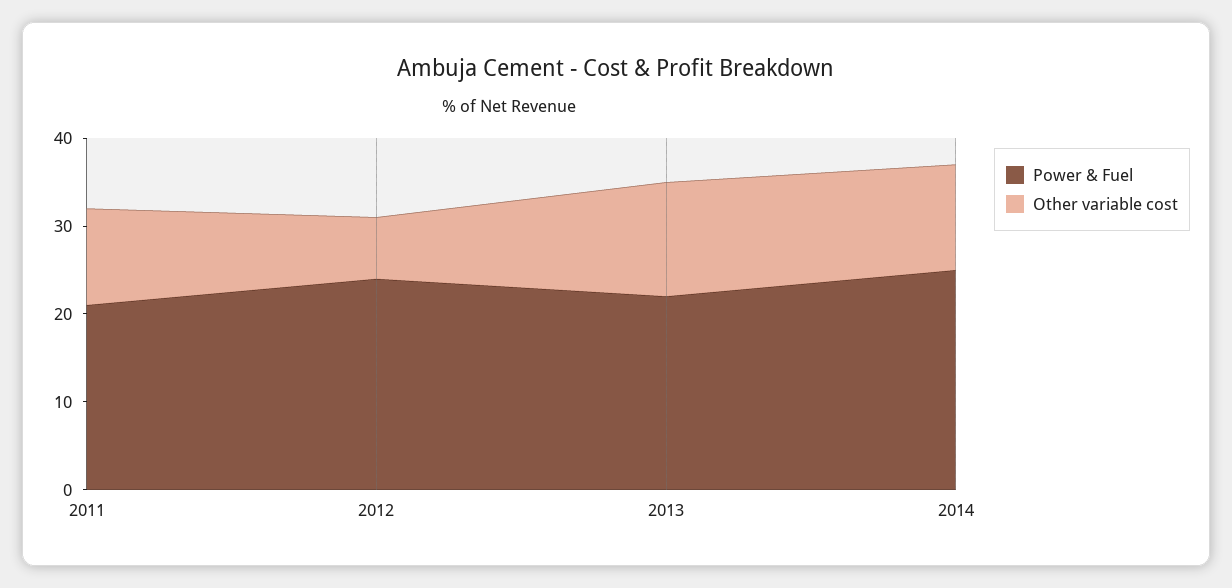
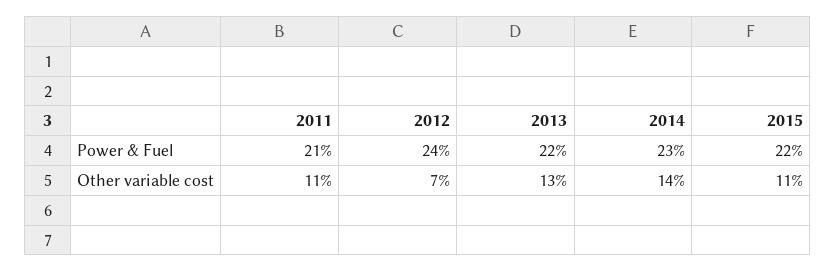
Power & Fuel, 2014: 25 -> 23
Other variable cost, 2014: 12 -> 14
Power & Fuel, 2015: none -> 22
Other variable cost, 2015: none -> 11

